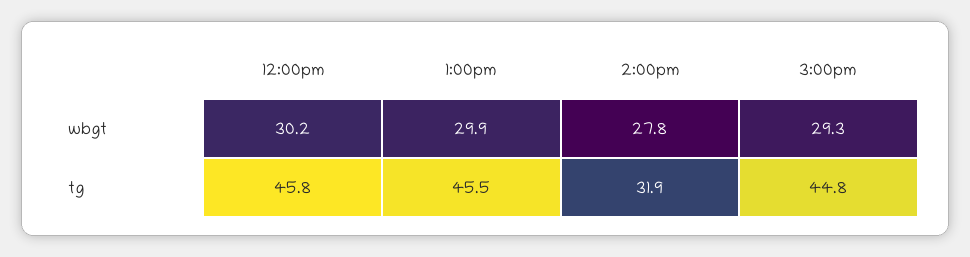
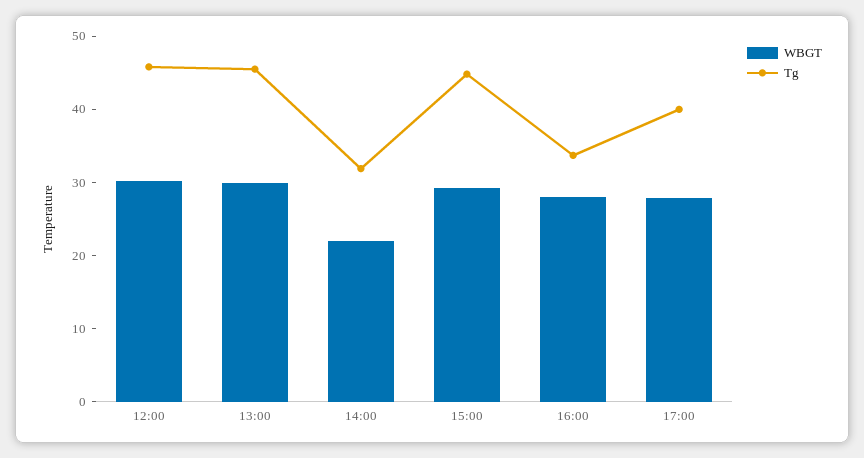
wbgt, 2:00pm: 27.8 -> 22
wbgt, 16:00: none -> 28
tg, 16:00: none -> 34
wbgt, 17:00: none -> 28
tg, 17:00: none -> 40

